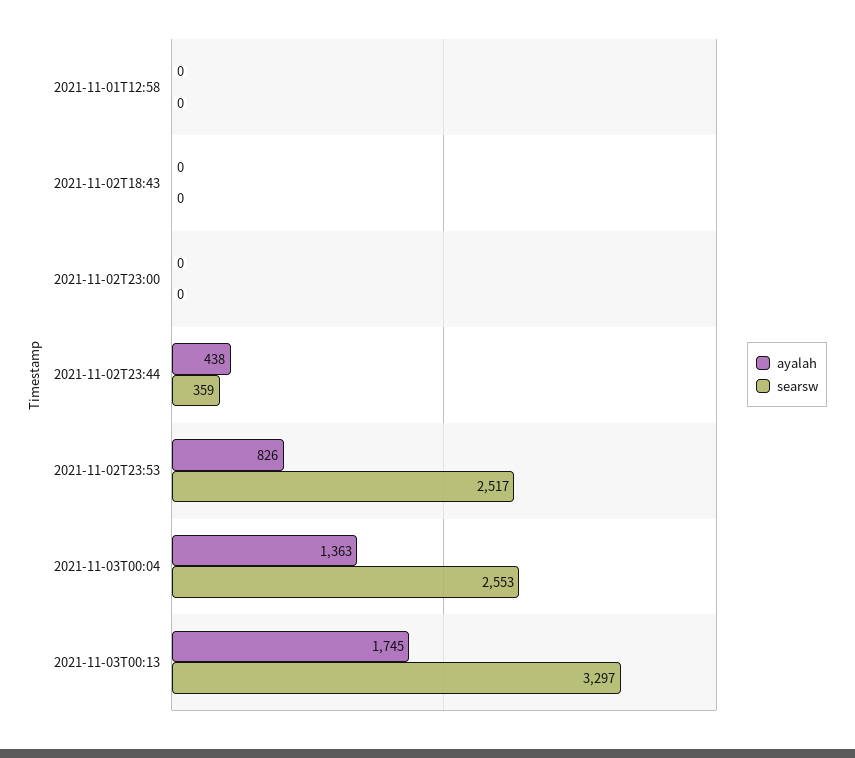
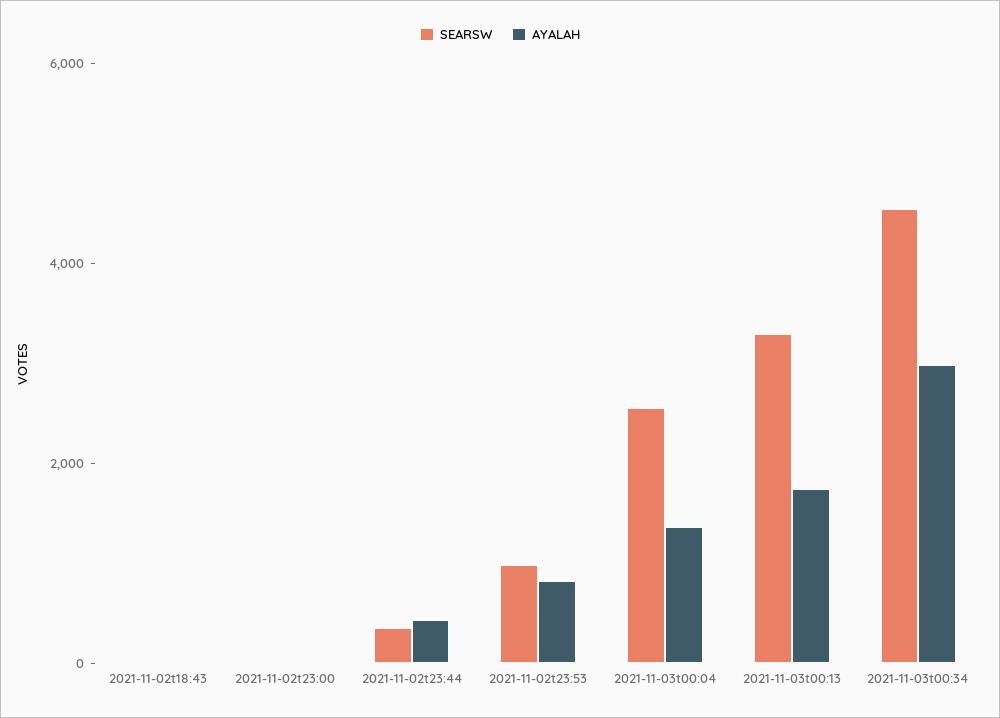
ayalah, 2021-11-01T12:58: 0 -> none
searsw, 2021-11-01T12:58: 0 -> none
searsw, 2021-11-02T23:53: 2517 -> 1000
searsw, 2021-11-03t00:34: none -> 4500
ayalah, 2021-11-03t00:34: none -> 3000

